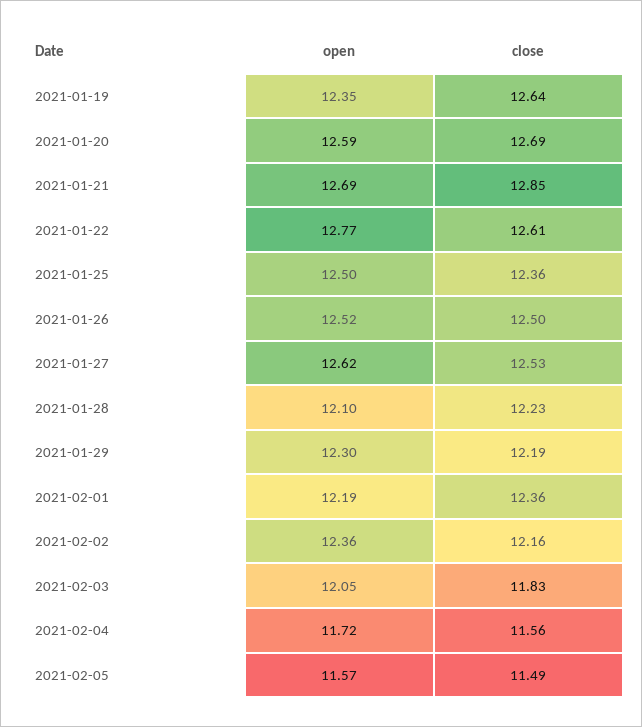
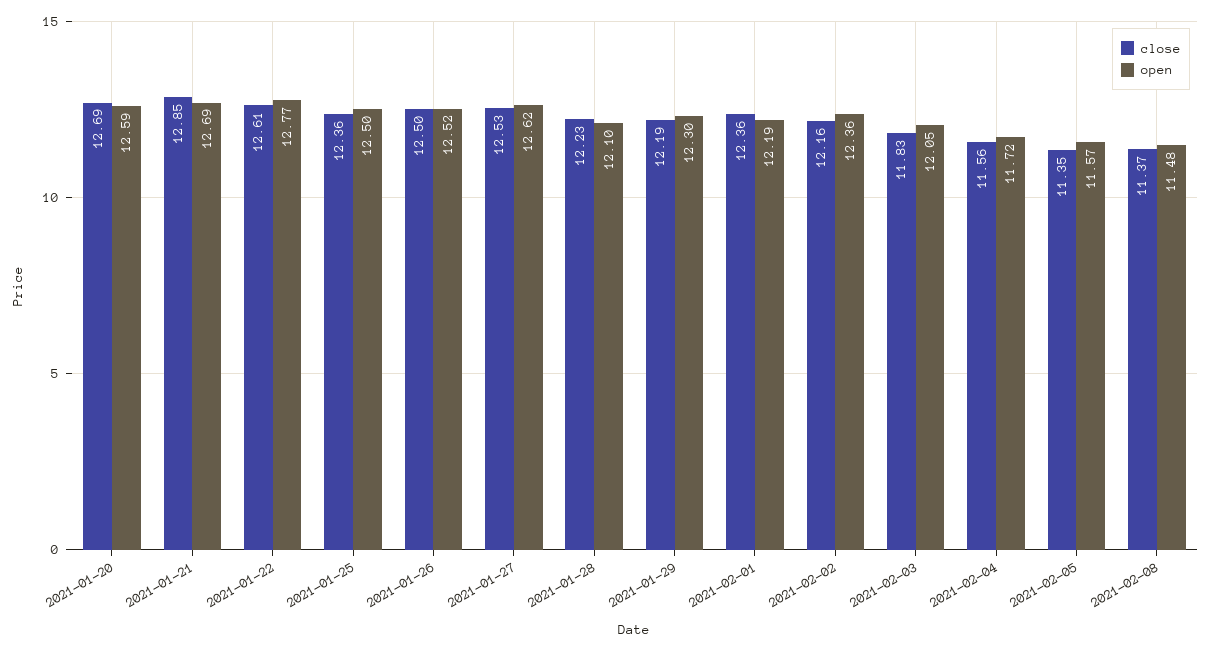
open, 2021-01-19: 12.35 -> none
close, 2021-01-19: 12.64 -> none
close, 2021-02-05: 11.49 -> 11.35
close, 2021-02-08: none -> 11.37
open, 2021-02-08: none -> 11.48

